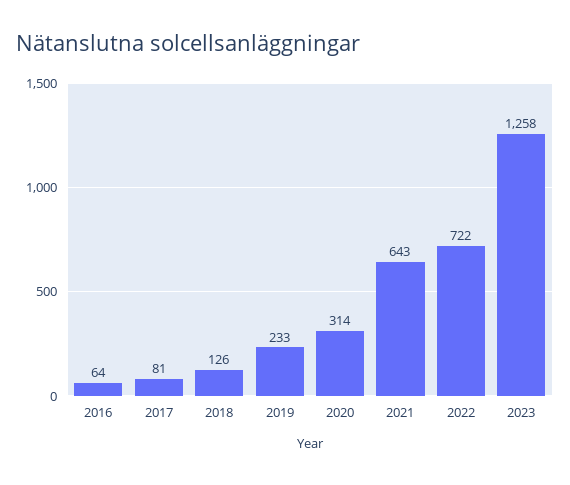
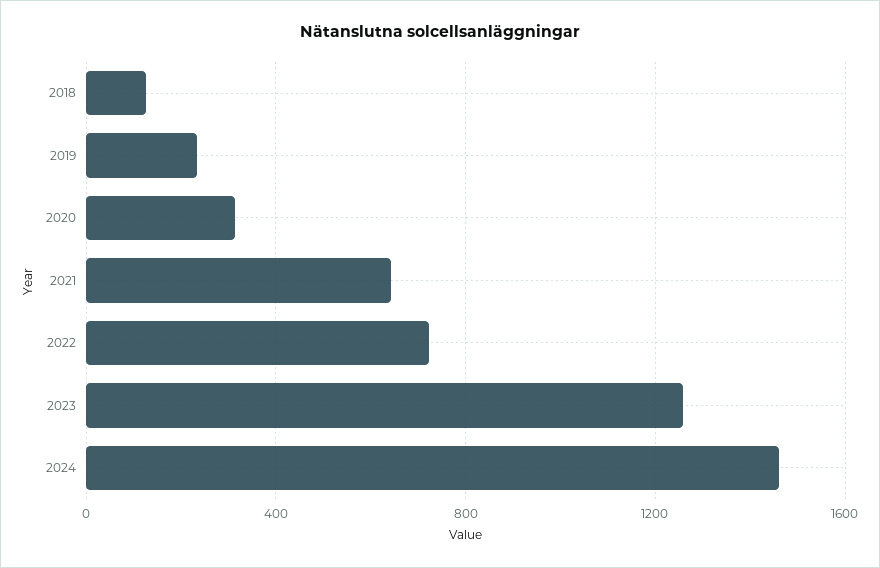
2016: 64 -> none
2017: 81 -> none
2024: none -> 1450

